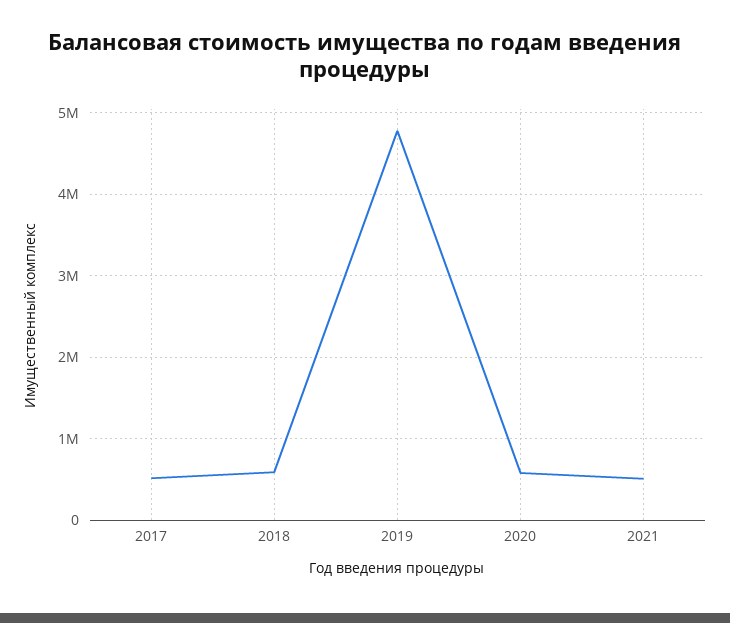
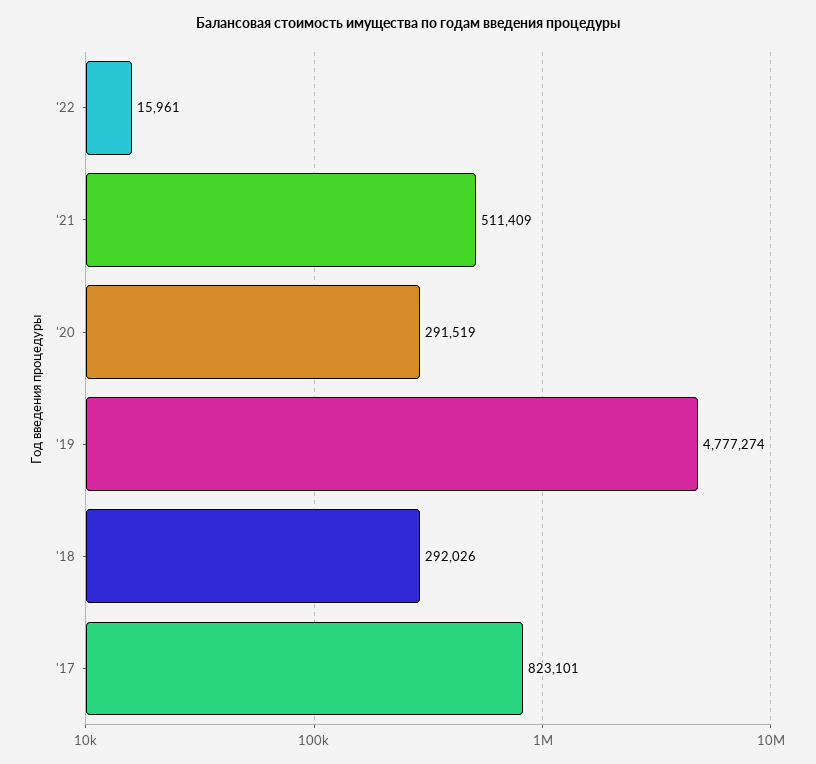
2017: 500000 -> 823101
2018: 600000 -> 292026
2020: 600000 -> 291519
'22: none -> 15961

